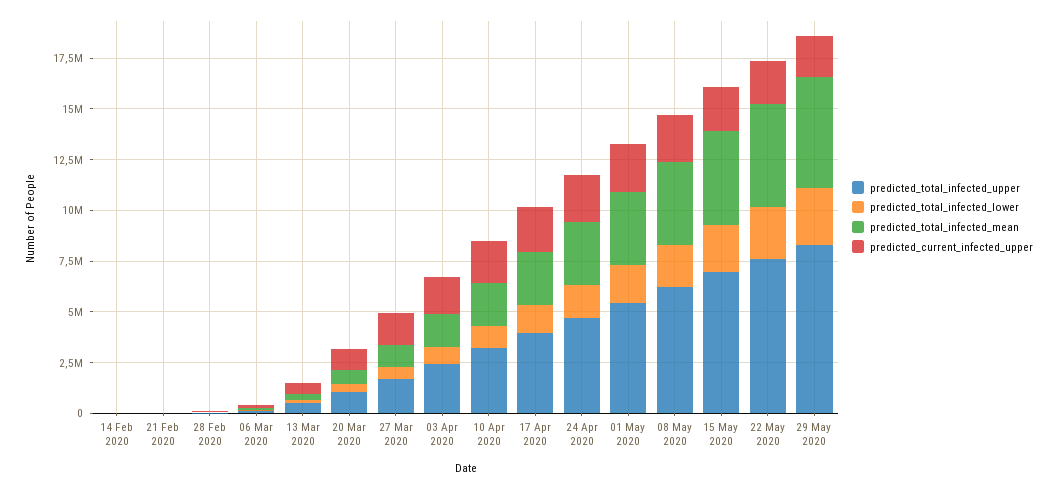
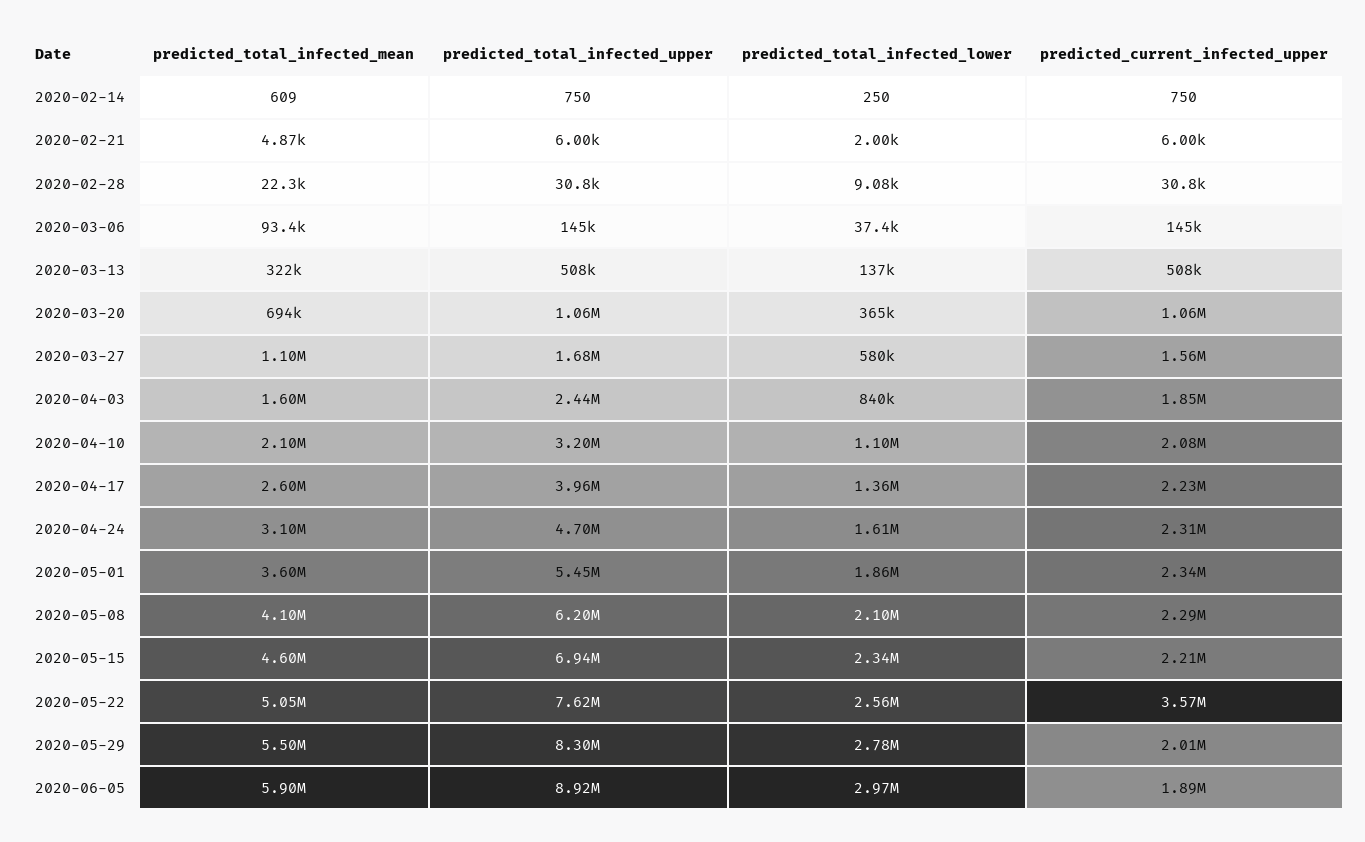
predicted_current_infected_upper, 22 May 2020: 2000000 -> 3570000
predicted_total_infected_mean, 2020-06-05: none -> 5900000
predicted_total_infected_upper, 2020-06-05: none -> 8920000
predicted_total_infected_lower, 2020-06-05: none -> 2970000
predicted_current_infected_upper, 2020-06-05: none -> 1890000

